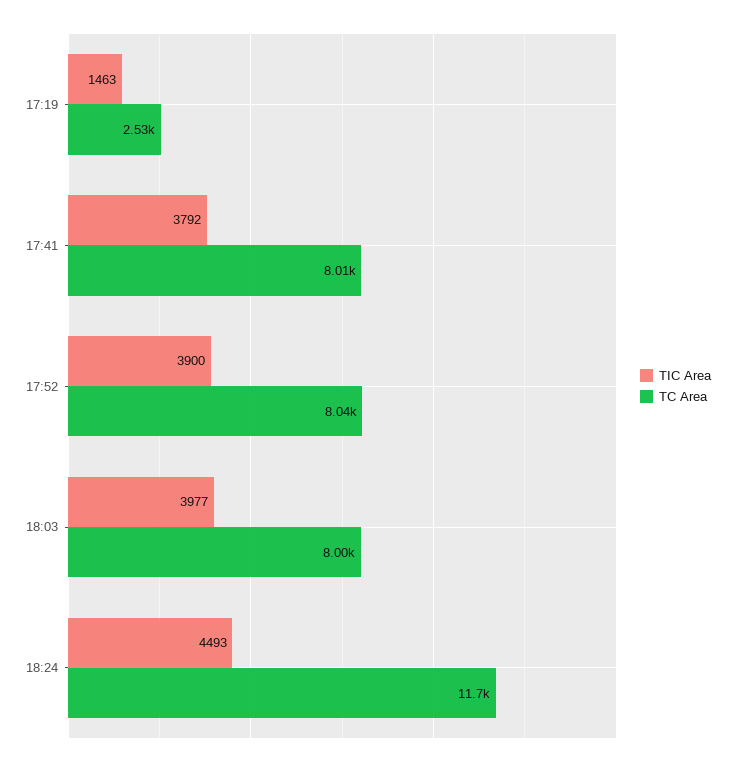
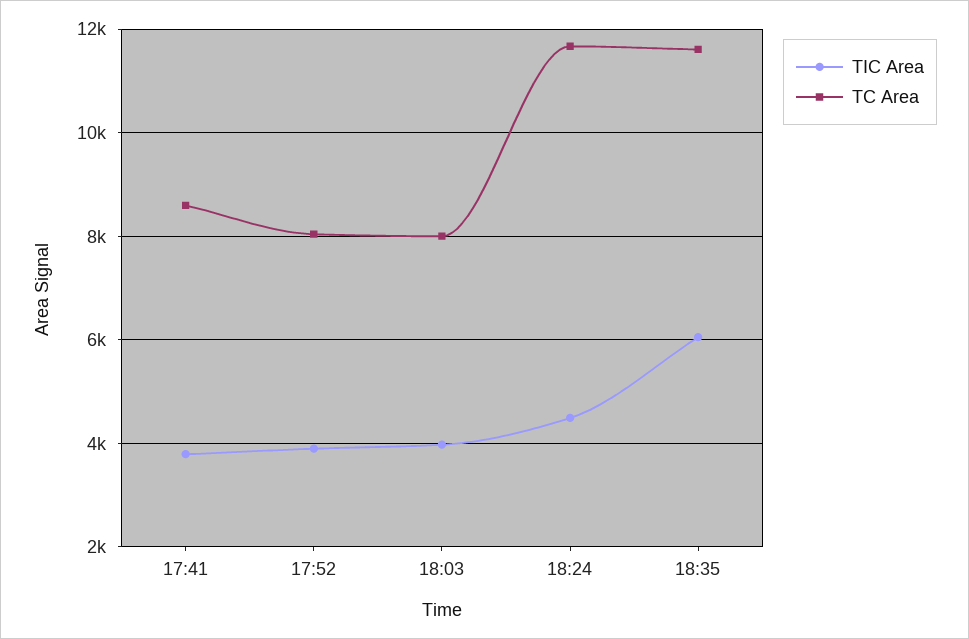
TIC Area, 17:19: 1463 -> none
TC Area, 17:19: 2530 -> none
TC Area, 17:41: 8010 -> 8600
TIC Area, 18:35: none -> 6000
TC Area, 18:35: none -> 11600

